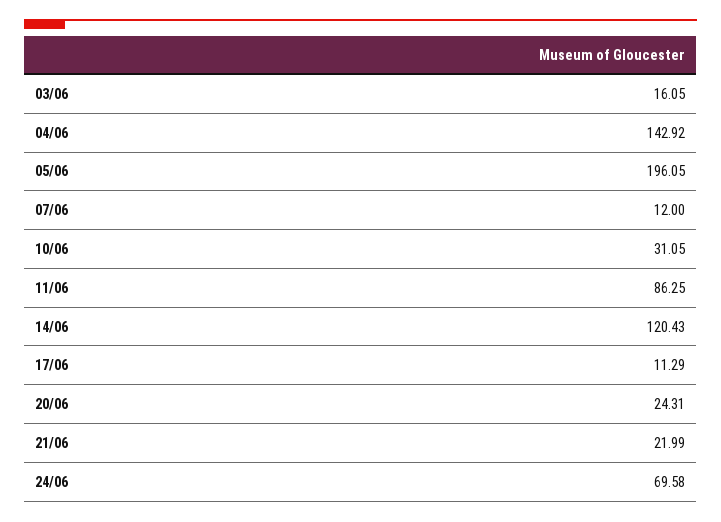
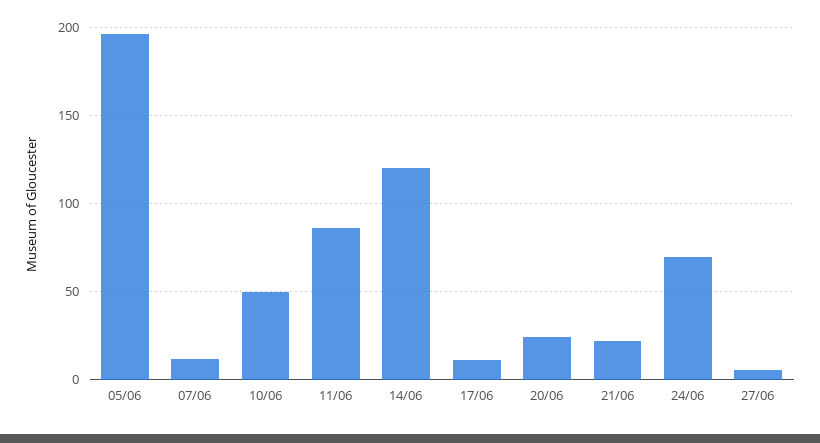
03/06: 16.05 -> none
04/06: 142.92 -> none
10/06: 31.05 -> 50
27/06: none -> 5

